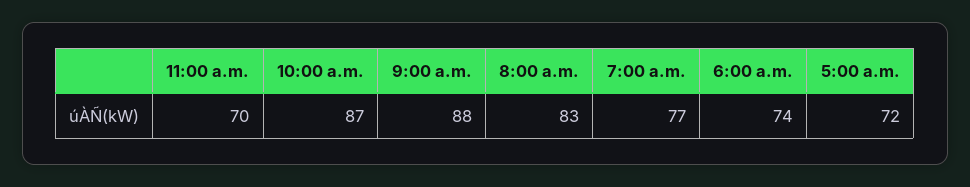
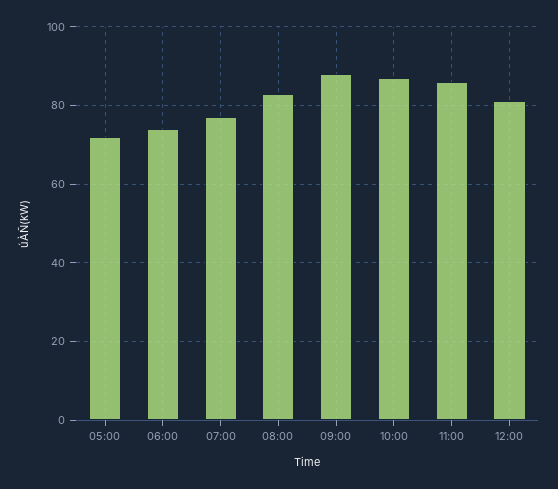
11:00 a.m.: 70 -> 85
12:00: none -> 80

